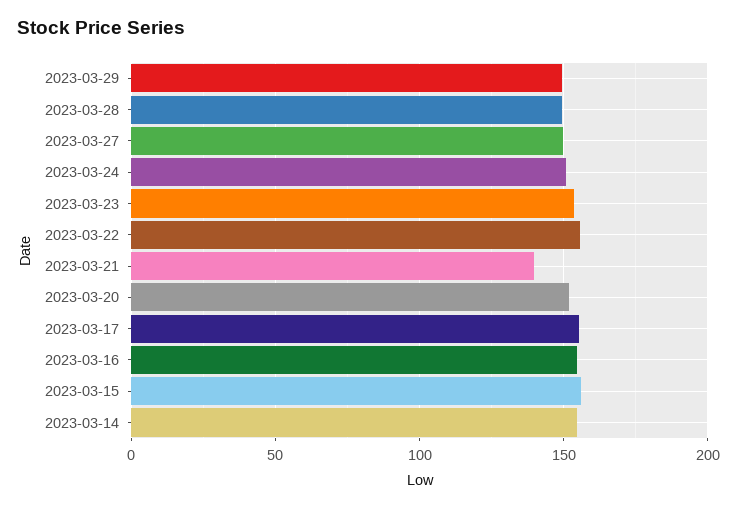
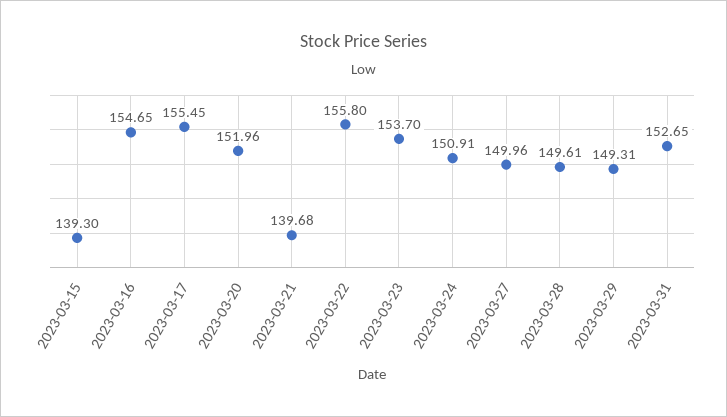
2023-03-15: 155 -> 139.3
2023-03-14: 155 -> none
2023-03-31: none -> 152.65

